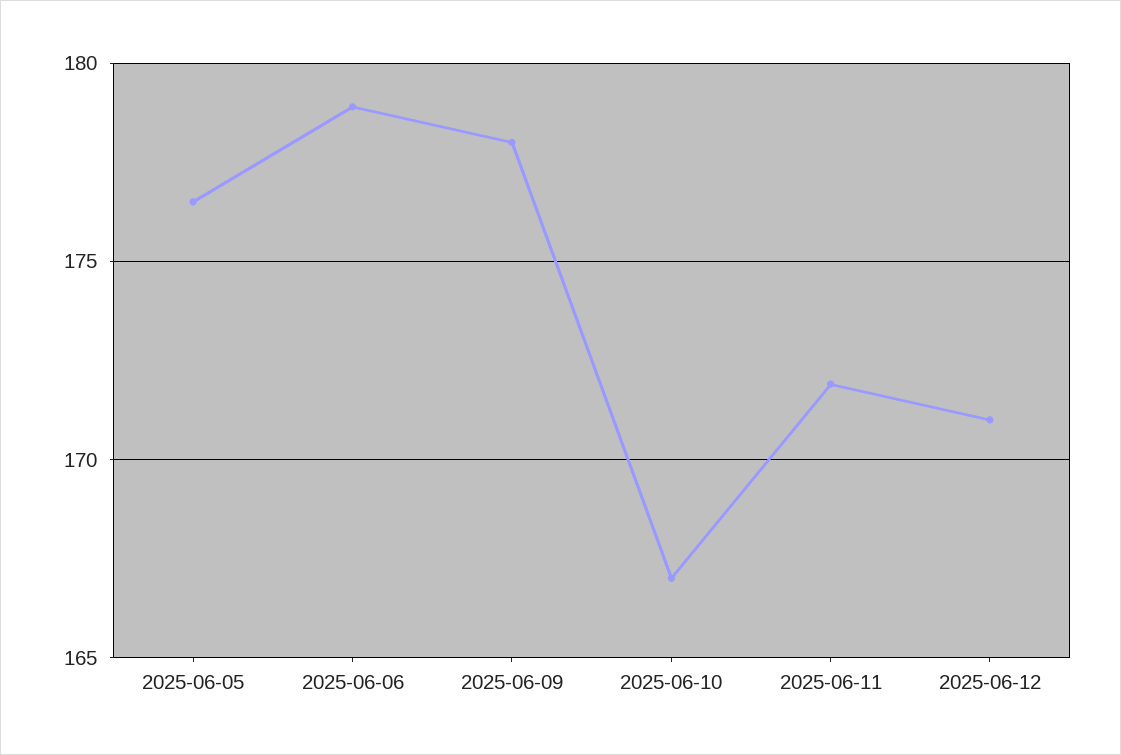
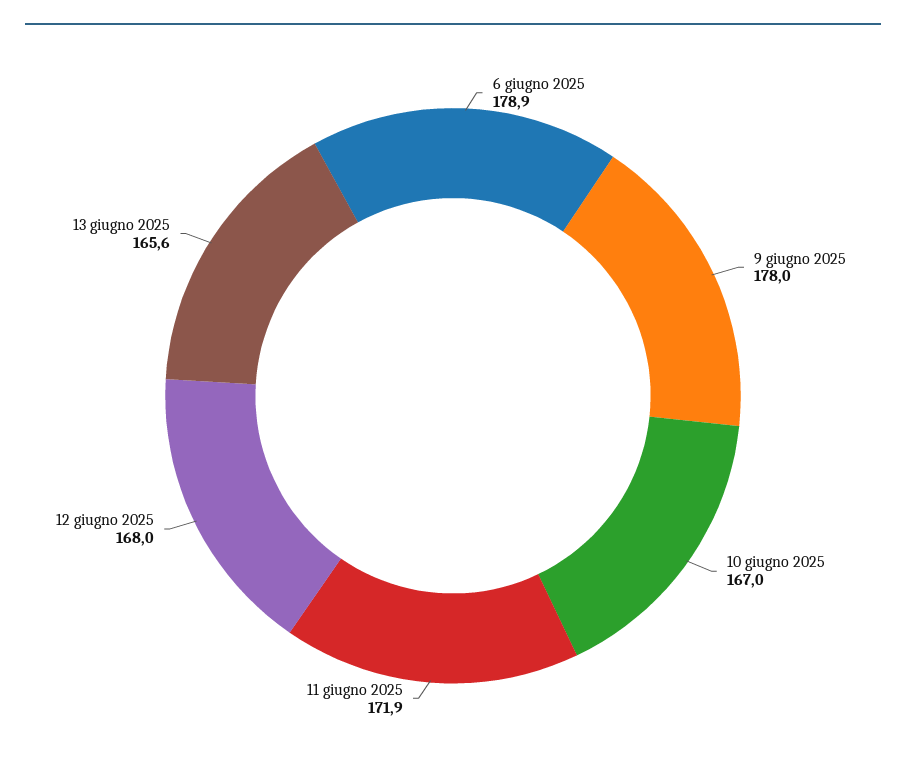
2025-06-05: 176.5 -> none
2025-06-12: 171 -> 168
13 giugno 2025: none -> 165.6

